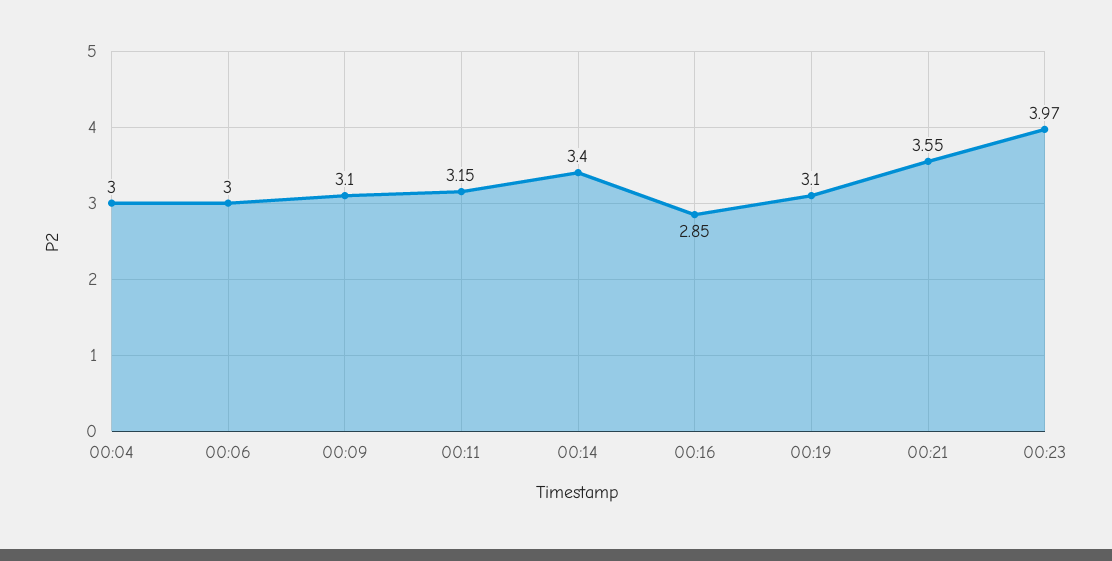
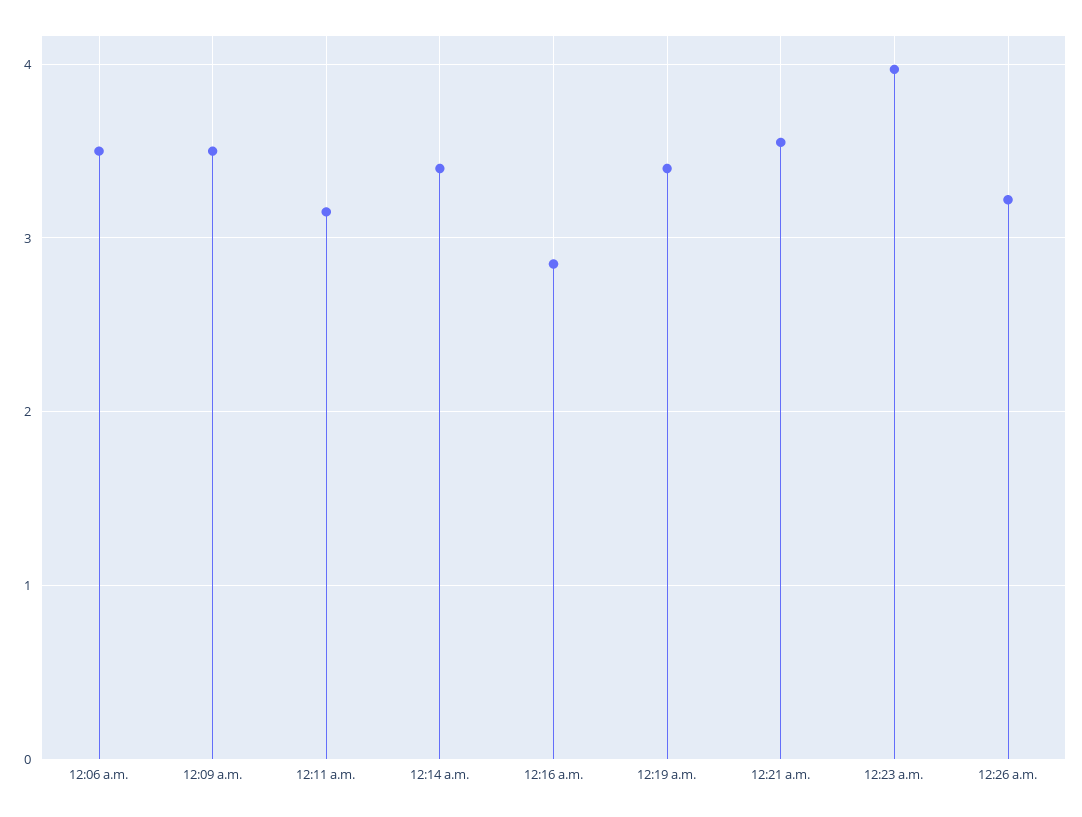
00:04: 3 -> none
00:06: 3 -> 3.5
00:09: 3.1 -> 3.5
00:19: 3.1 -> 3.4
12:26 a.m.: none -> 3.2

